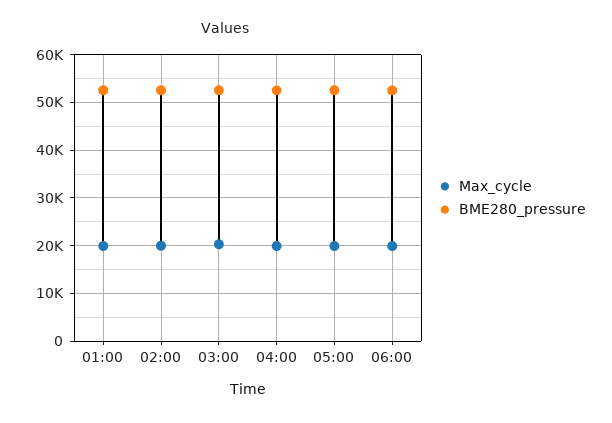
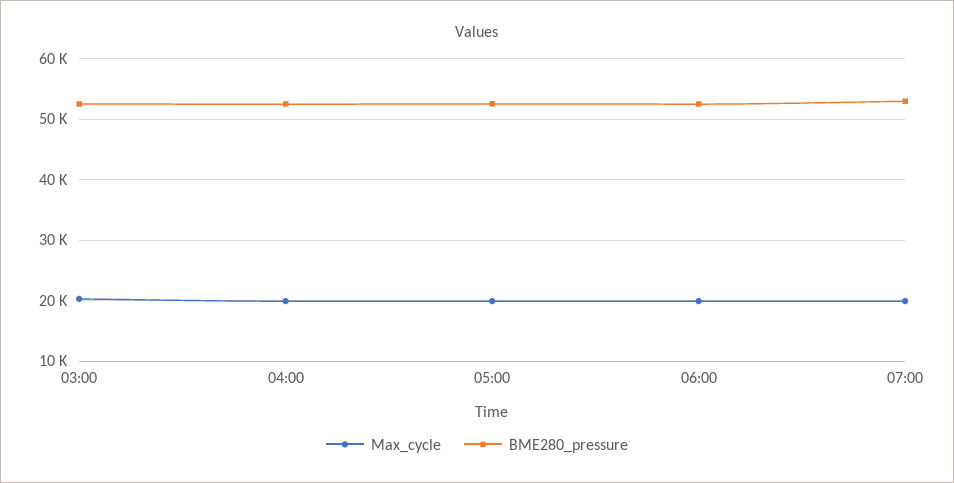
Max_cycle, 01:00: 20000 -> none
BME280_pressure, 01:00: 52000 -> none
Max_cycle, 02:00: 20000 -> none
BME280_pressure, 02:00: 52000 -> none
Max_cycle, 07:00: none -> 20000
BME280_pressure, 07:00: none -> 53000

